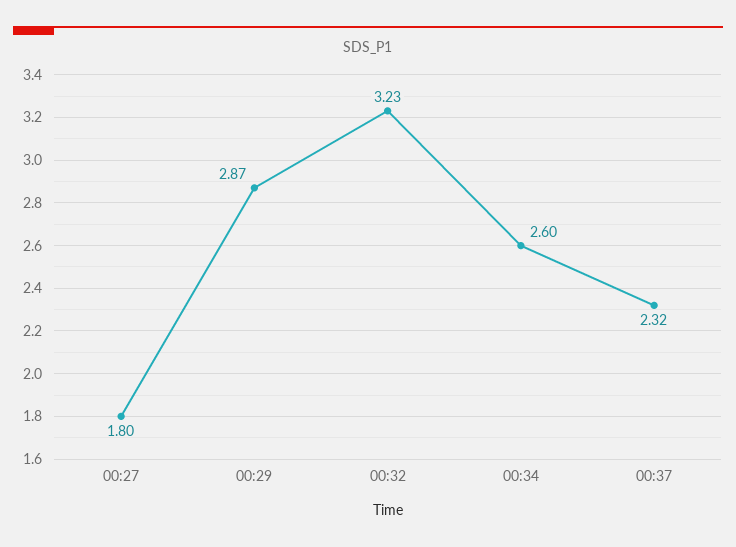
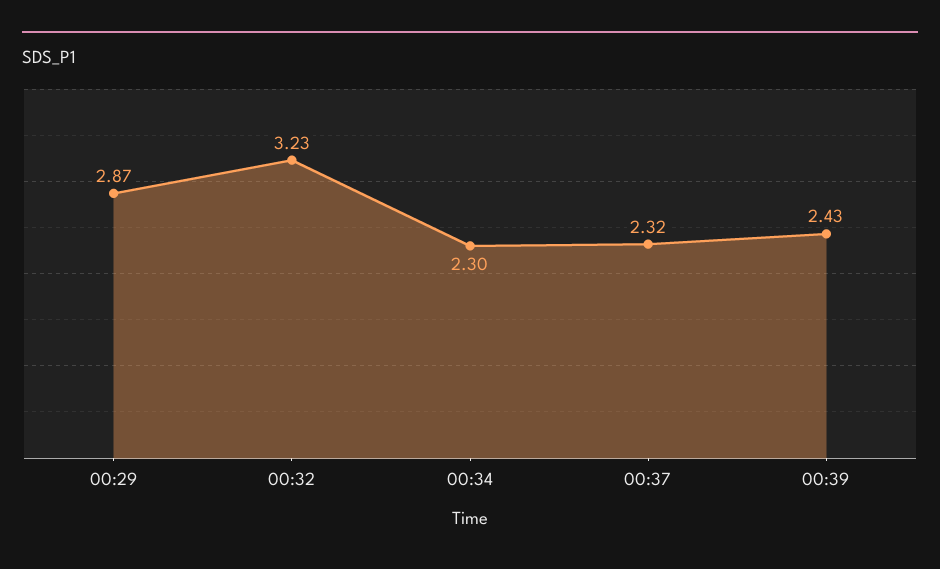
00:27: 1.8 -> none
00:34: 2.6 -> 2.3
00:39: none -> 2.43

